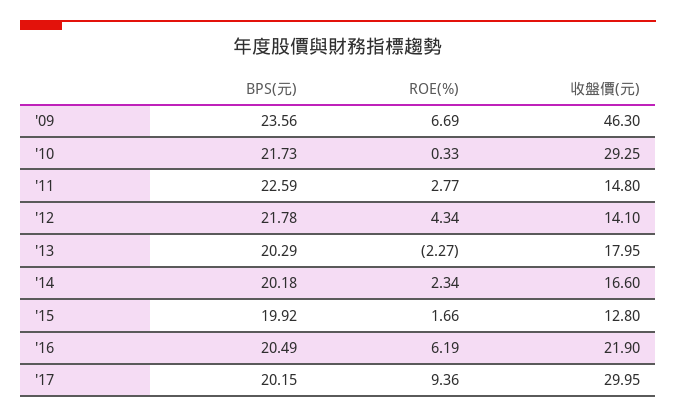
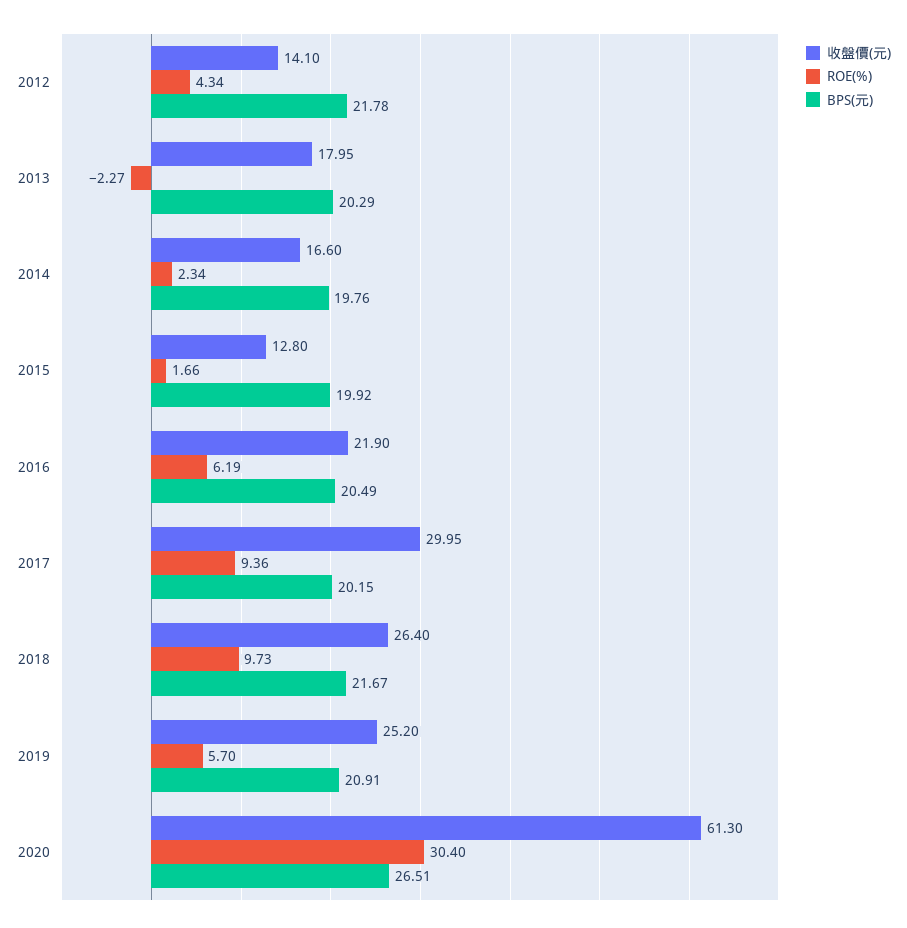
BPS(元), '09: 23.56 -> none
ROE(%), '09: 6.69 -> none
收盤價(元), '09: 46.3 -> none
BPS(元), '10: 21.73 -> none
ROE(%), '10: 0.33 -> none
收盤價(元), '10: 29.25 -> none
BPS(元), '11: 22.59 -> none
ROE(%), '11: 2.77 -> none
收盤價(元), '11: 14.8 -> none
BPS(元), '14: 20.18 -> 19.76
收盤價(元), 2018: none -> 26.4
ROE(%), 2018: none -> 9.73
BPS(元), 2018: none -> 21.67
收盤價(元), 2019: none -> 25.2
ROE(%), 2019: none -> 5.7
BPS(元), 2019: none -> 20.91
收盤價(元), 2020: none -> 61.3
ROE(%), 2020: none -> 30.4
BPS(元), 2020: none -> 26.51

